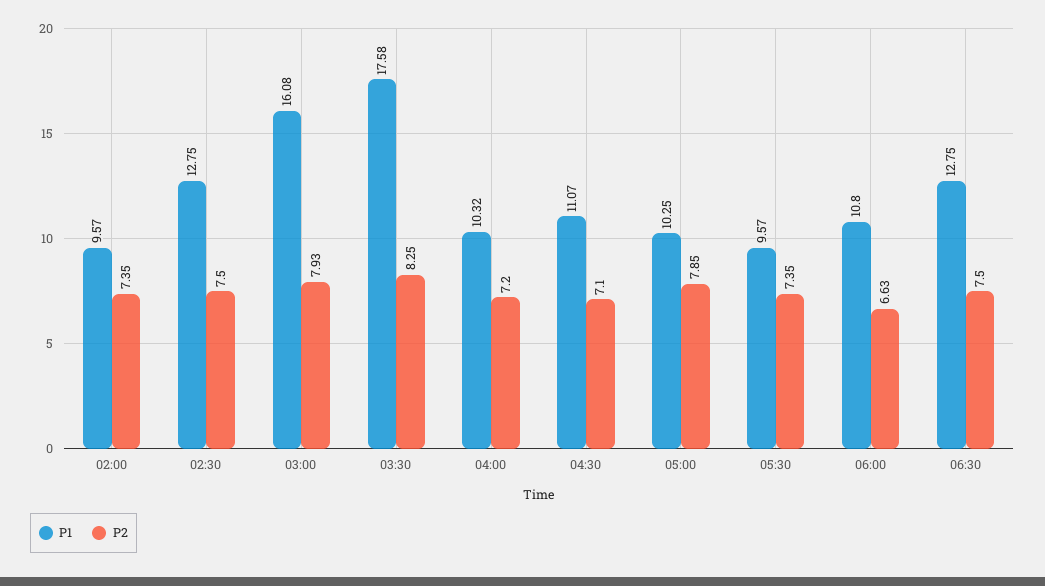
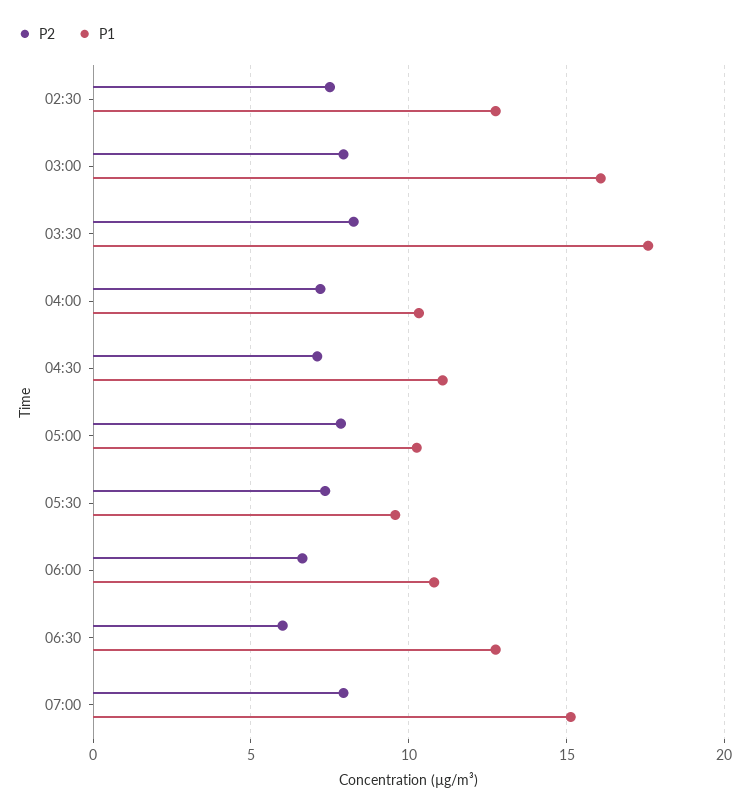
P1, 02:00: 9.57 -> none
P2, 02:00: 7.35 -> none
P2, 06:30: 7.5 -> 6
P2, 07:00: none -> 8
P1, 07:00: none -> 15

